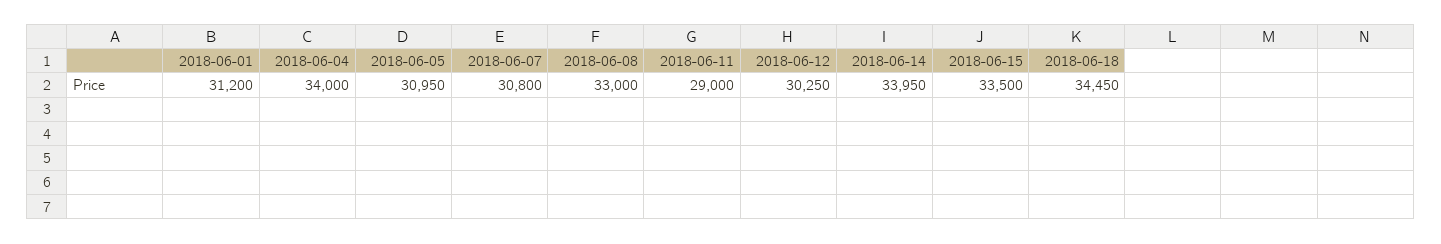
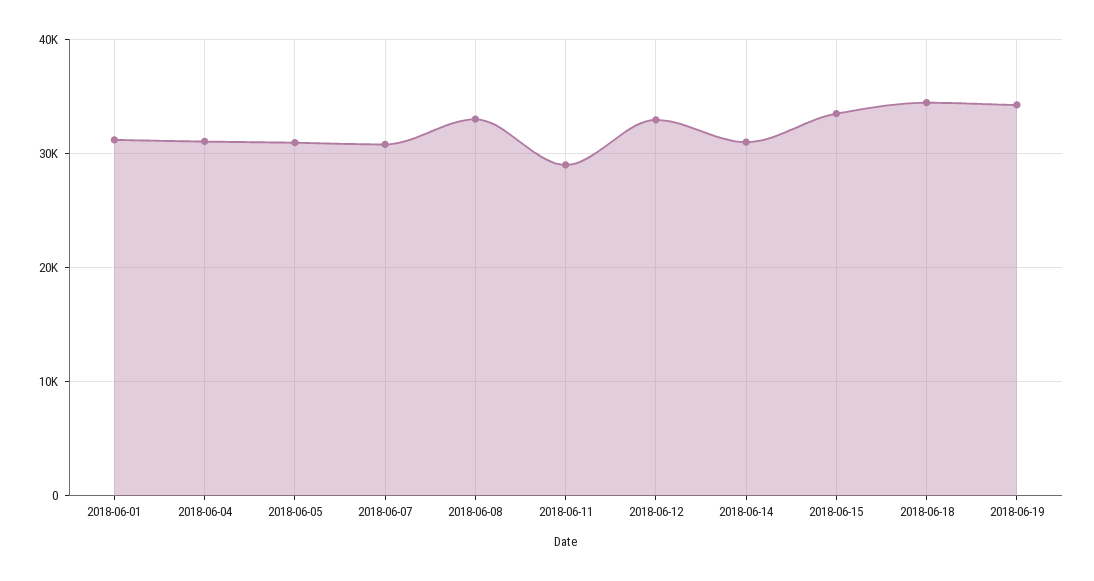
2018-06-04: 34000 -> 31000
2018-06-12: 30250 -> 33000
2018-06-14: 33950 -> 31000
2018-06-19: none -> 34000

